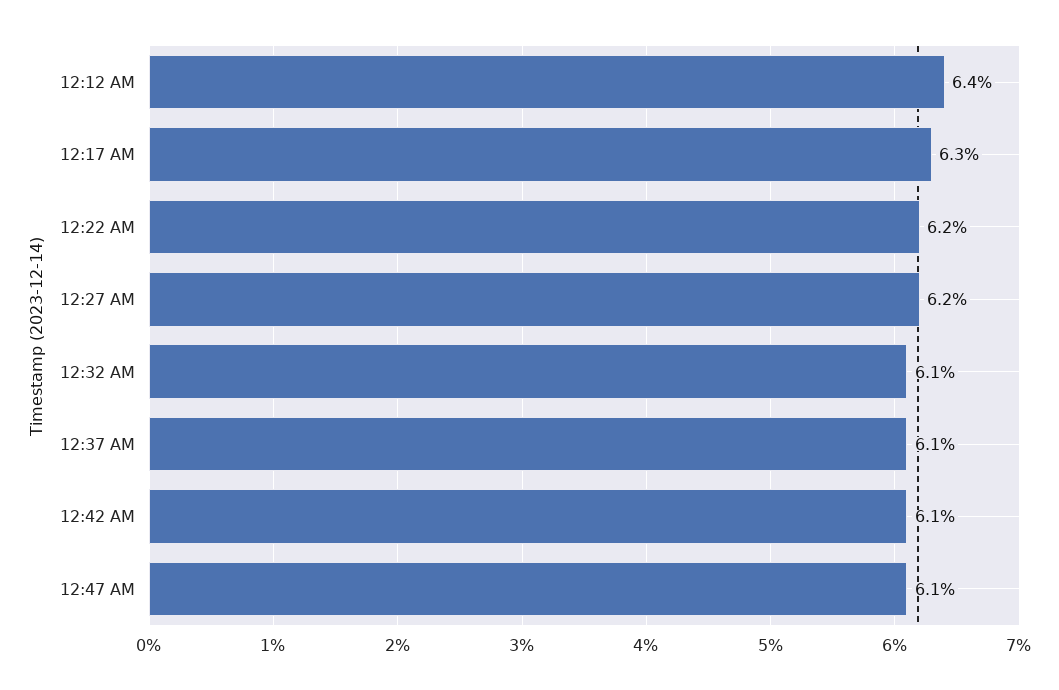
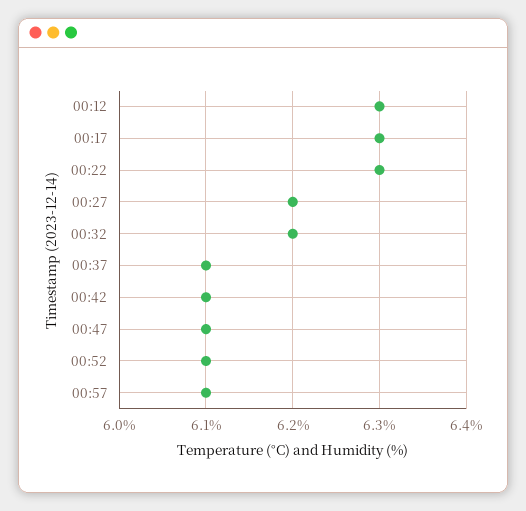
12:12 AM: 6.4 -> 6.3
12:22 AM: 6.2 -> 6.3
12:32 AM: 6.1 -> 6.2
00:52: none -> 6.1
00:57: none -> 6.1

